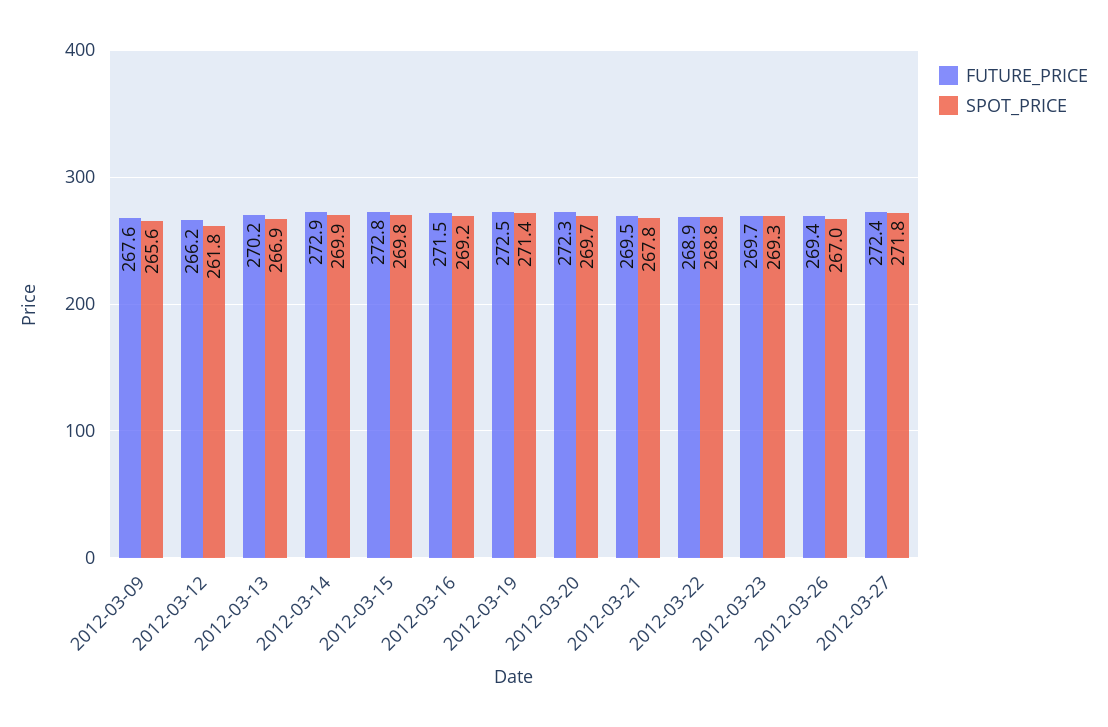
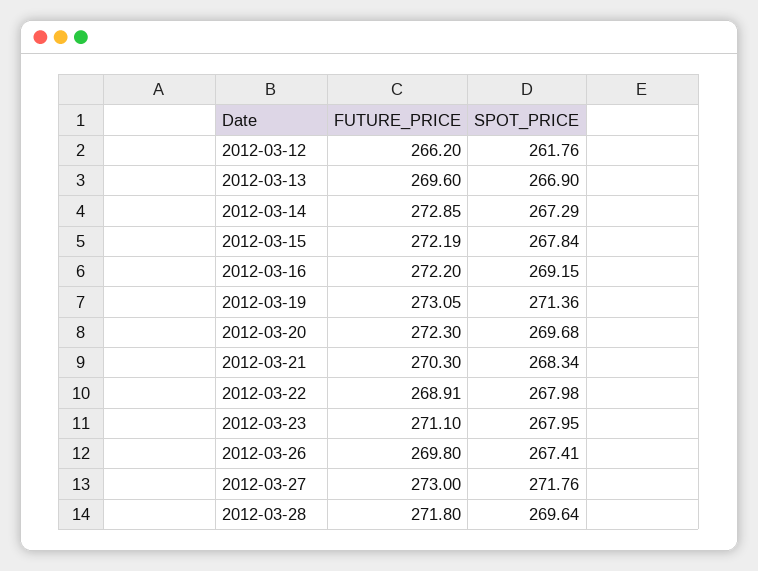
FUTURE_PRICE, 2012-03-09: 267.6 -> none
SPOT_PRICE, 2012-03-09: 265.6 -> none
FUTURE_PRICE, 2012-03-13: 270.2 -> 269.6
SPOT_PRICE, 2012-03-14: 269.9 -> 267.29
FUTURE_PRICE, 2012-03-15: 272.8 -> 272.19
SPOT_PRICE, 2012-03-15: 269.8 -> 267.84
FUTURE_PRICE, 2012-03-16: 271.5 -> 272.2
FUTURE_PRICE, 2012-03-19: 272.5 -> 273.05
FUTURE_PRICE, 2012-03-21: 269.5 -> 270.3
SPOT_PRICE, 2012-03-21: 267.8 -> 268.34
SPOT_PRICE, 2012-03-22: 268.8 -> 267.98
FUTURE_PRICE, 2012-03-23: 269.7 -> 271.1
SPOT_PRICE, 2012-03-23: 269.3 -> 267.95
FUTURE_PRICE, 2012-03-26: 269.4 -> 269.8
SPOT_PRICE, 2012-03-26: 267 -> 267.41
FUTURE_PRICE, 2012-03-27: 272.4 -> 273
FUTURE_PRICE, 2012-03-28: none -> 271.8
SPOT_PRICE, 2012-03-28: none -> 269.64

